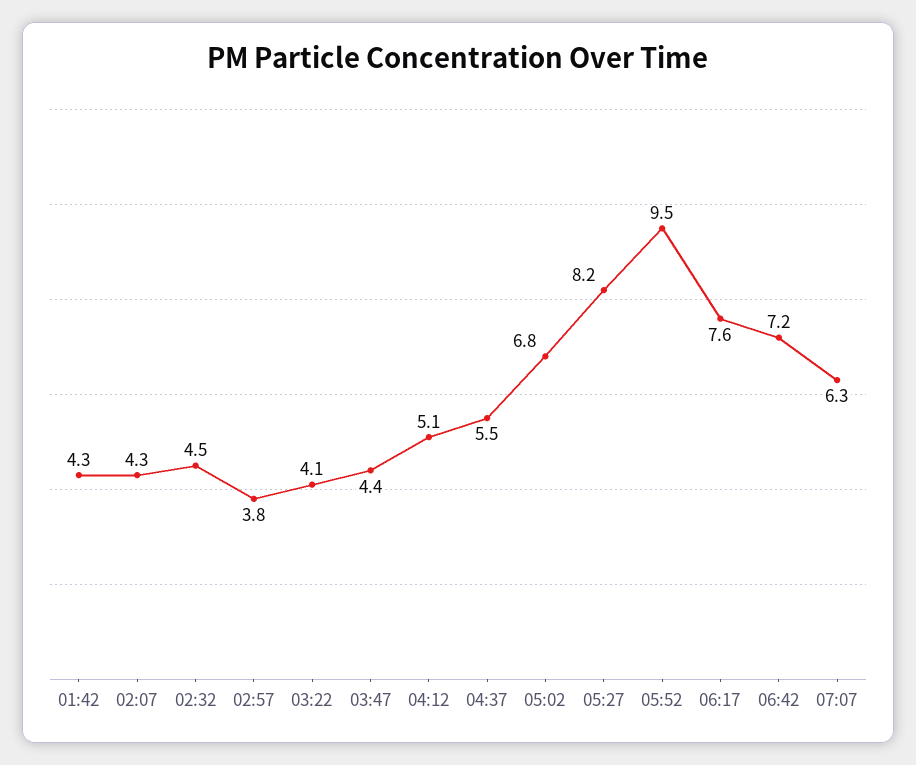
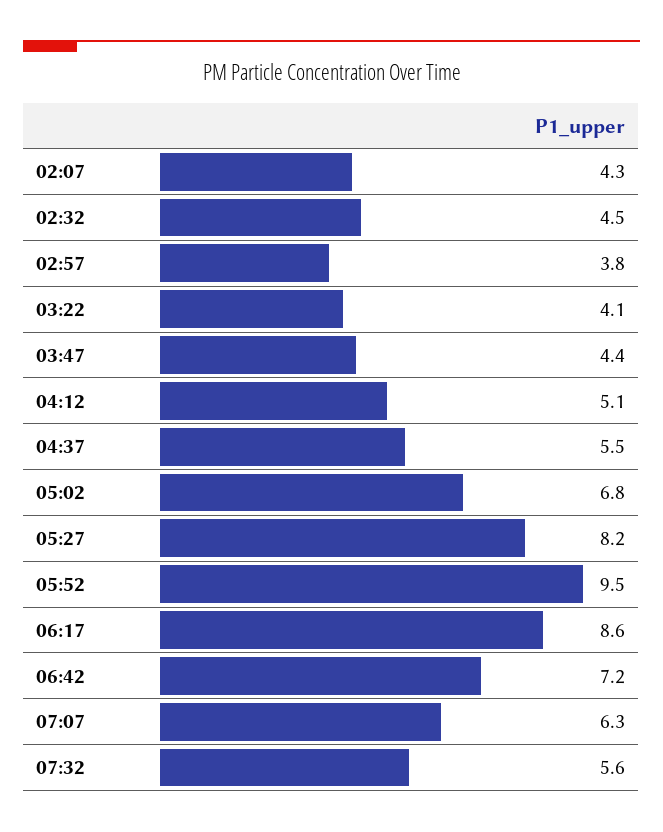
01:42: 4.3 -> none
06:17: 7.6 -> 8.6
07:32: none -> 5.6

